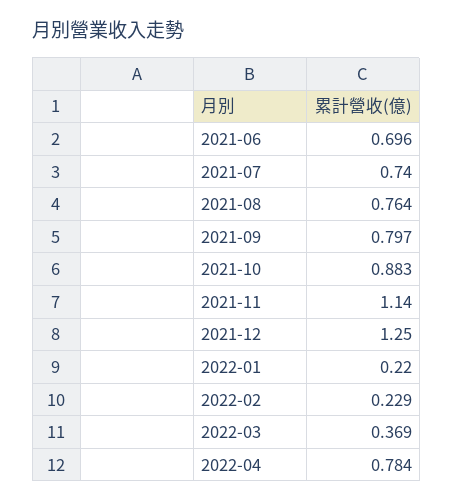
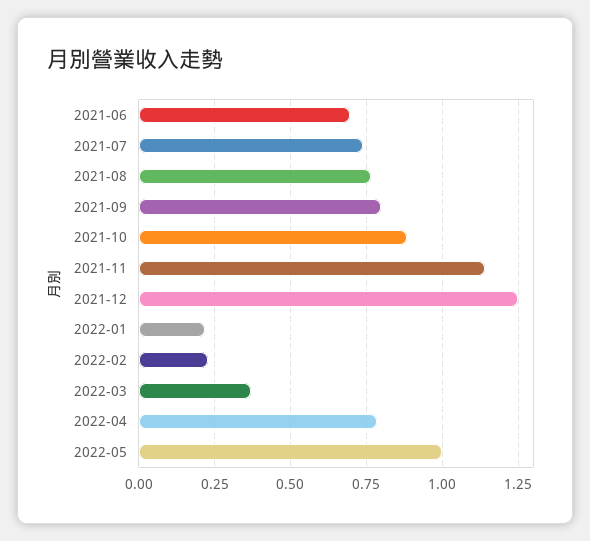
2022-05: none -> 1

